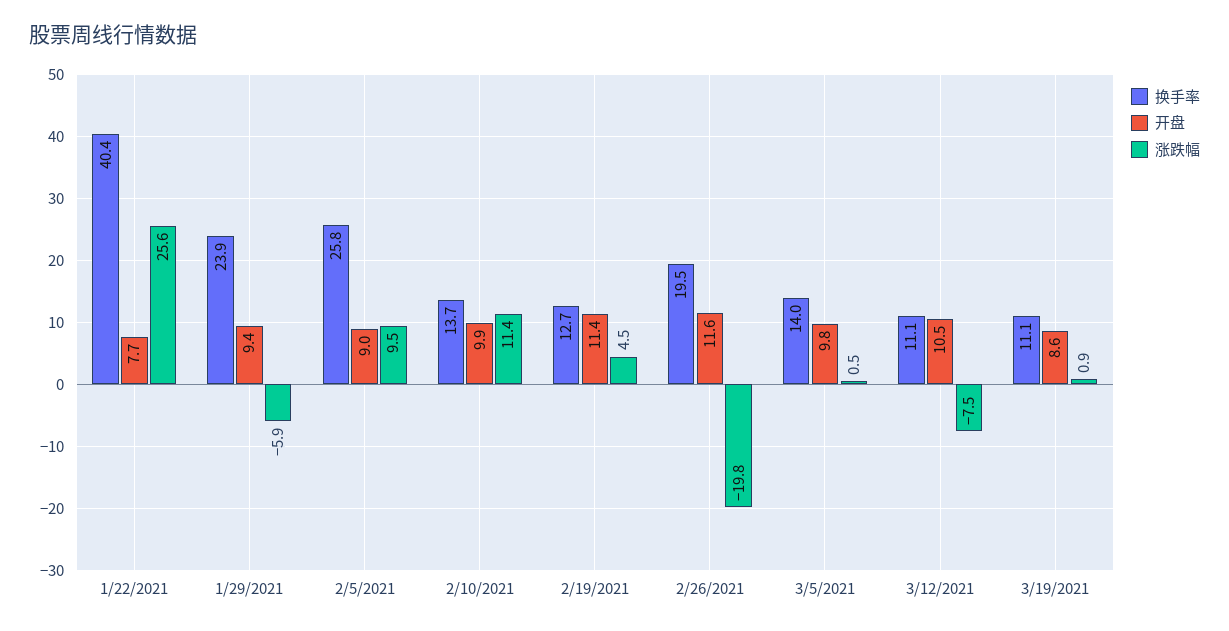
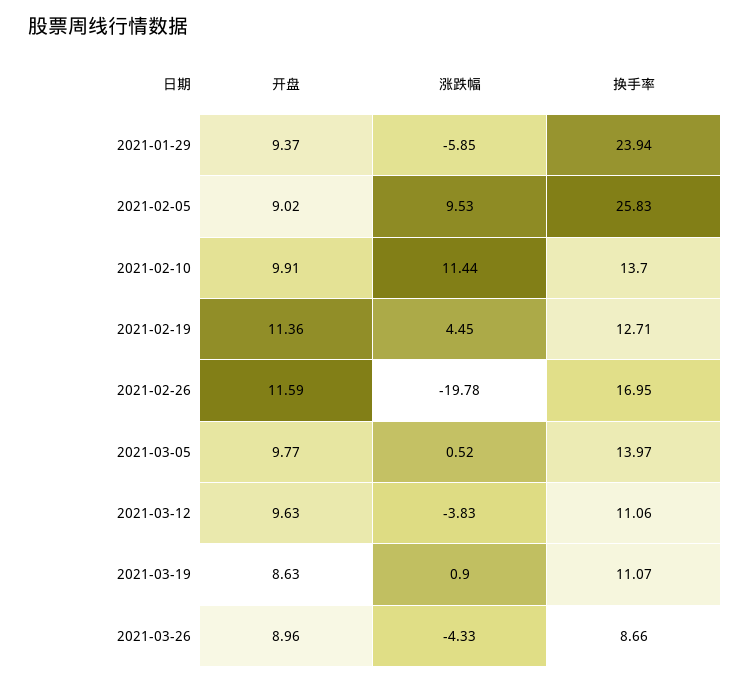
换手率, 1/22/2021: 40.4 -> none
开盘, 1/22/2021: 7.7 -> none
涨跌幅, 1/22/2021: 25.6 -> none
换手率, 2/26/2021: 19.5 -> 16.95
开盘, 3/12/2021: 10.5 -> 9.63
涨跌幅, 3/12/2021: -7.5 -> -3.83
开盘, 2021-03-26: none -> 8.96
涨跌幅, 2021-03-26: none -> -4.33
换手率, 2021-03-26: none -> 8.66

